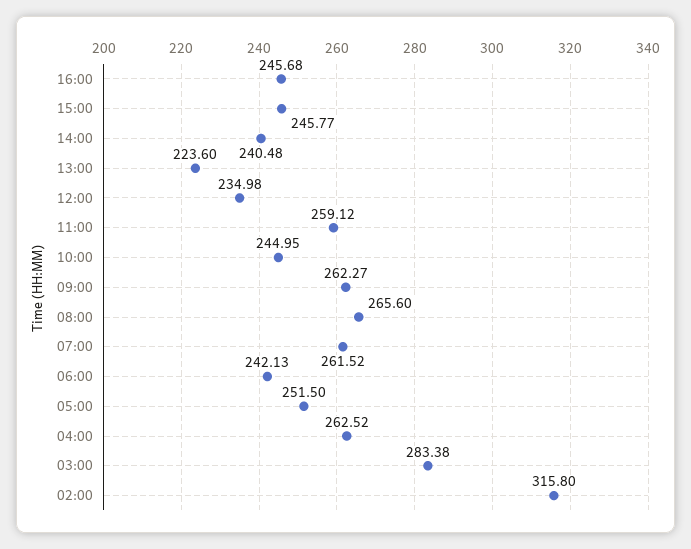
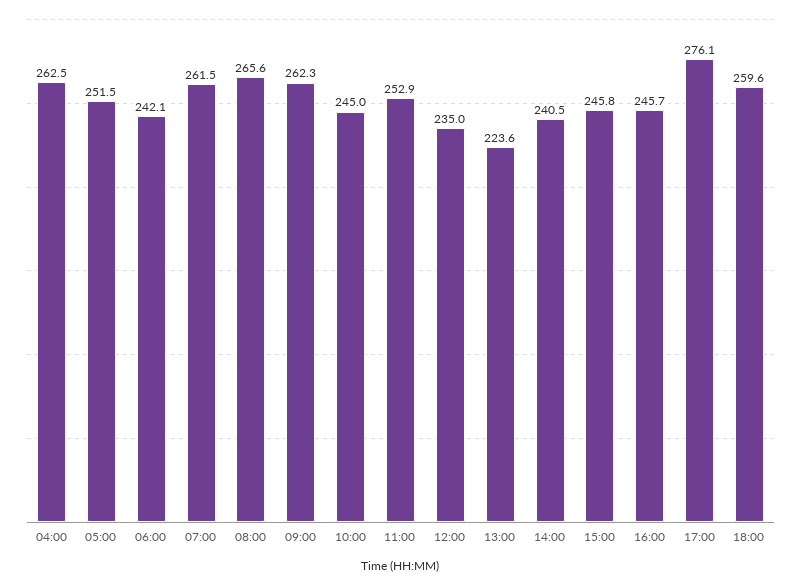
11:00: 259.12 -> 252.9
03:00: 283.38 -> none
02:00: 315.8 -> none
17:00: none -> 276.1
18:00: none -> 259.6

